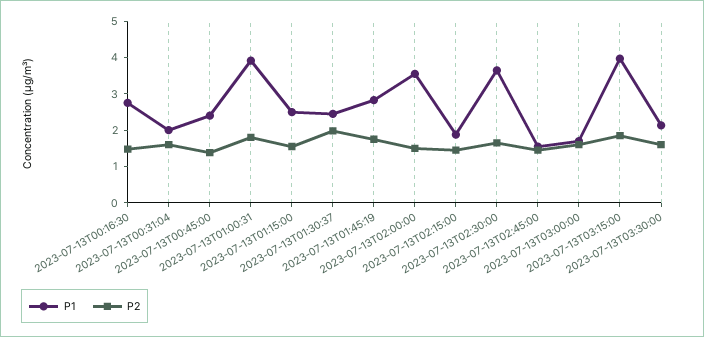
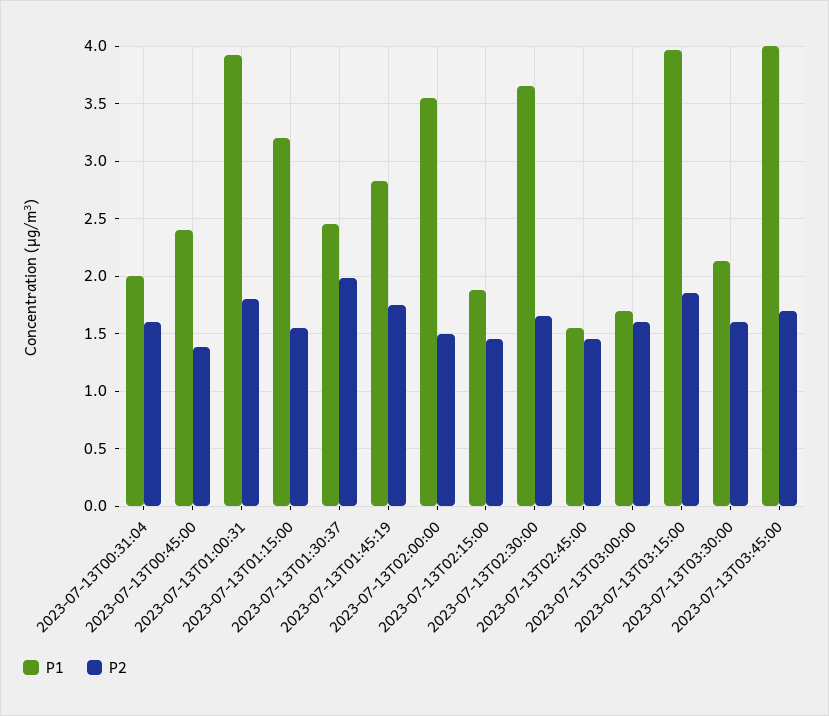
P1, 2023-07-13T00:16:30: 2.75 -> none
P2, 2023-07-13T00:16:30: 1.5 -> none
P1, 2023-07-13T01:15:00: 2.5 -> 3.2
P1, 2023-07-13T03:45:00: none -> 4
P2, 2023-07-13T03:45:00: none -> 1.7

